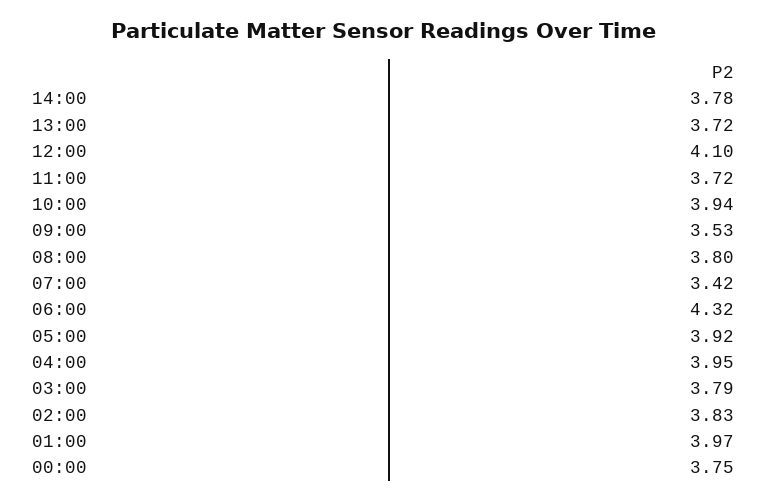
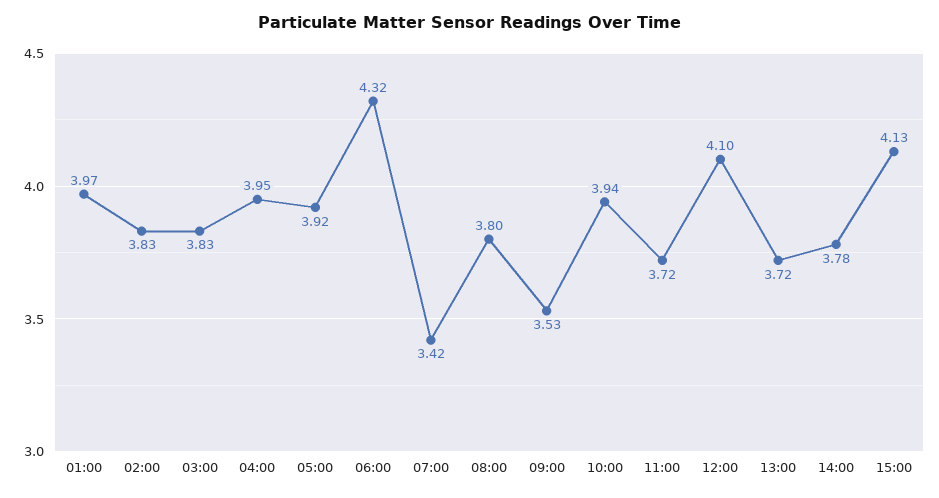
03:00: 3.79 -> 3.83
00:00: 3.75 -> none
15:00: none -> 4.13

